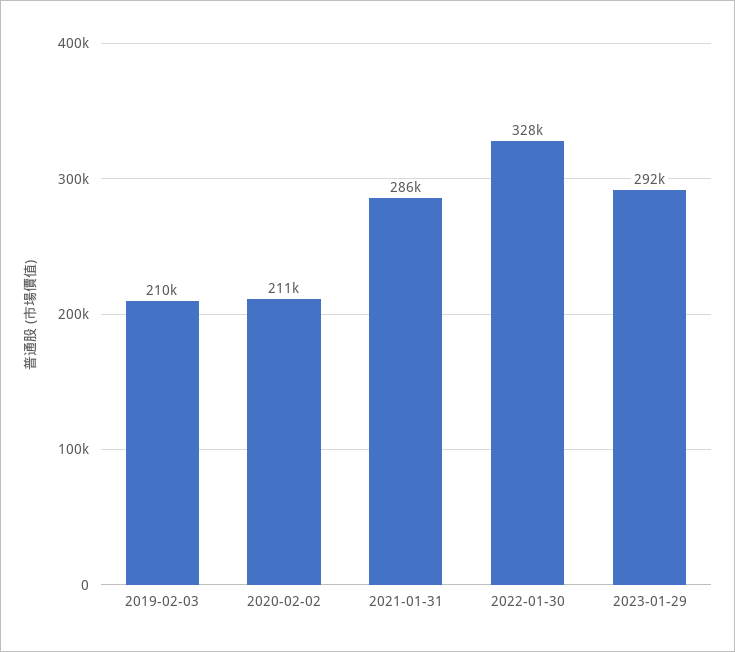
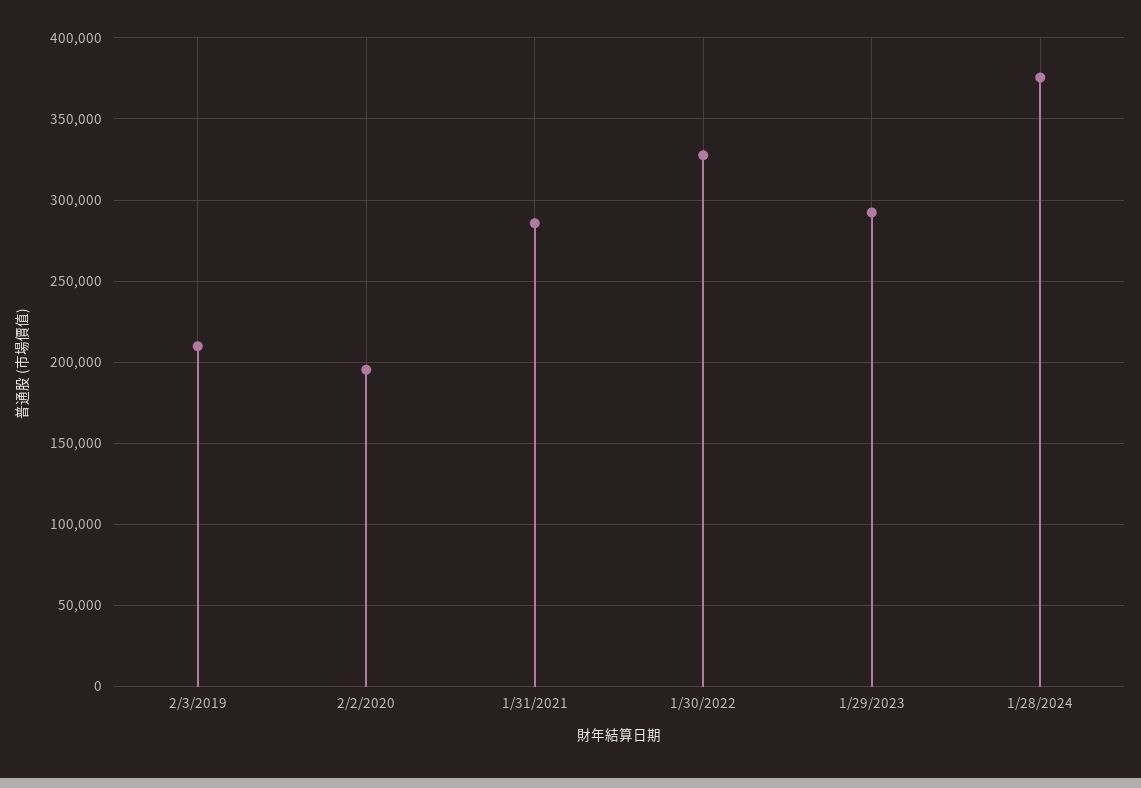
2020-02-02: 211000 -> 195000
1/28/2024: none -> 375000

